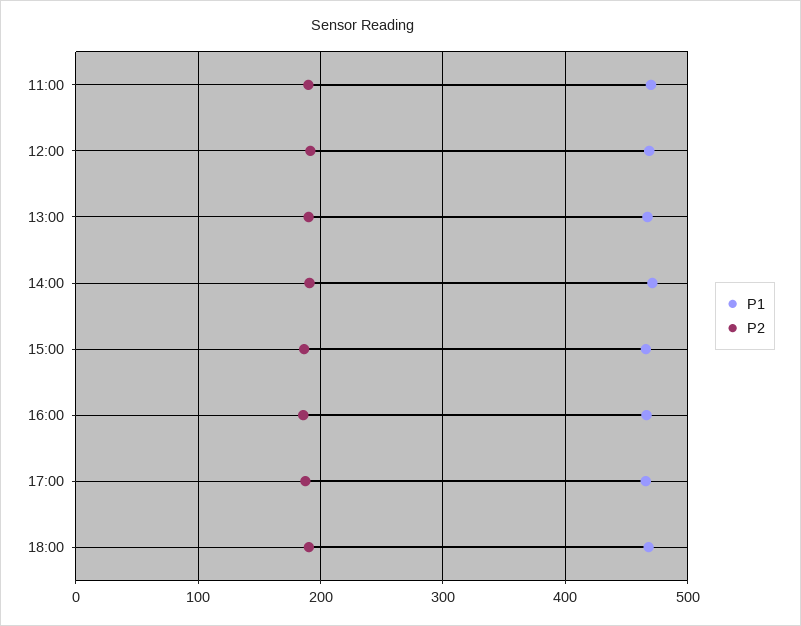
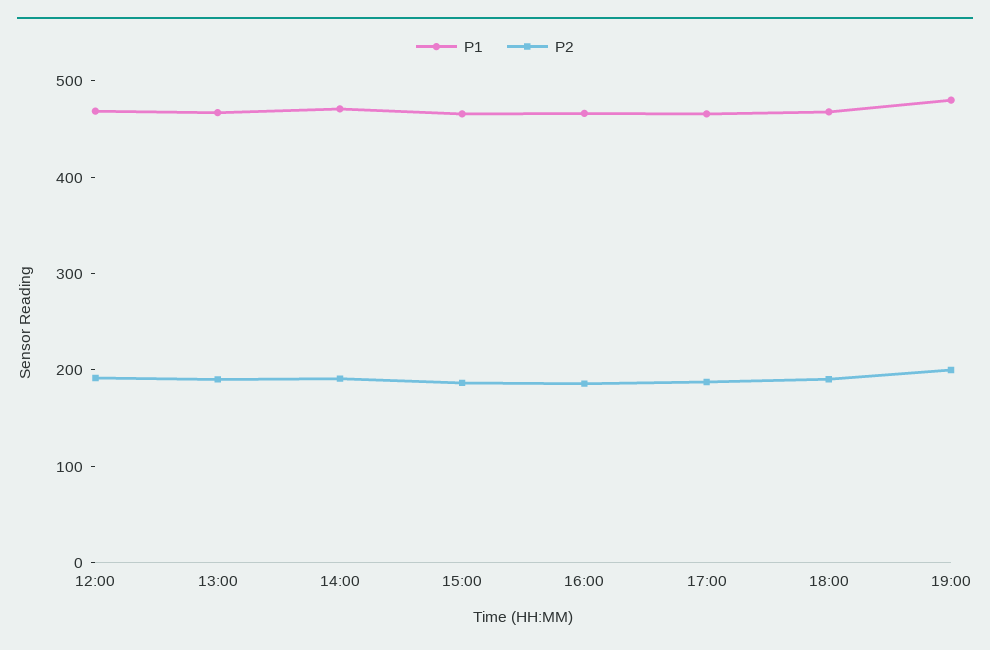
P1, 11:00: 470 -> none
P2, 11:00: 190 -> none
P1, 19:00: none -> 480
P2, 19:00: none -> 200

